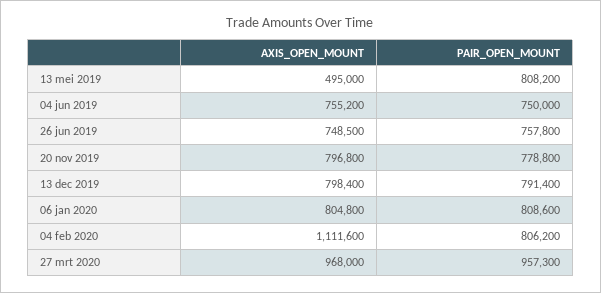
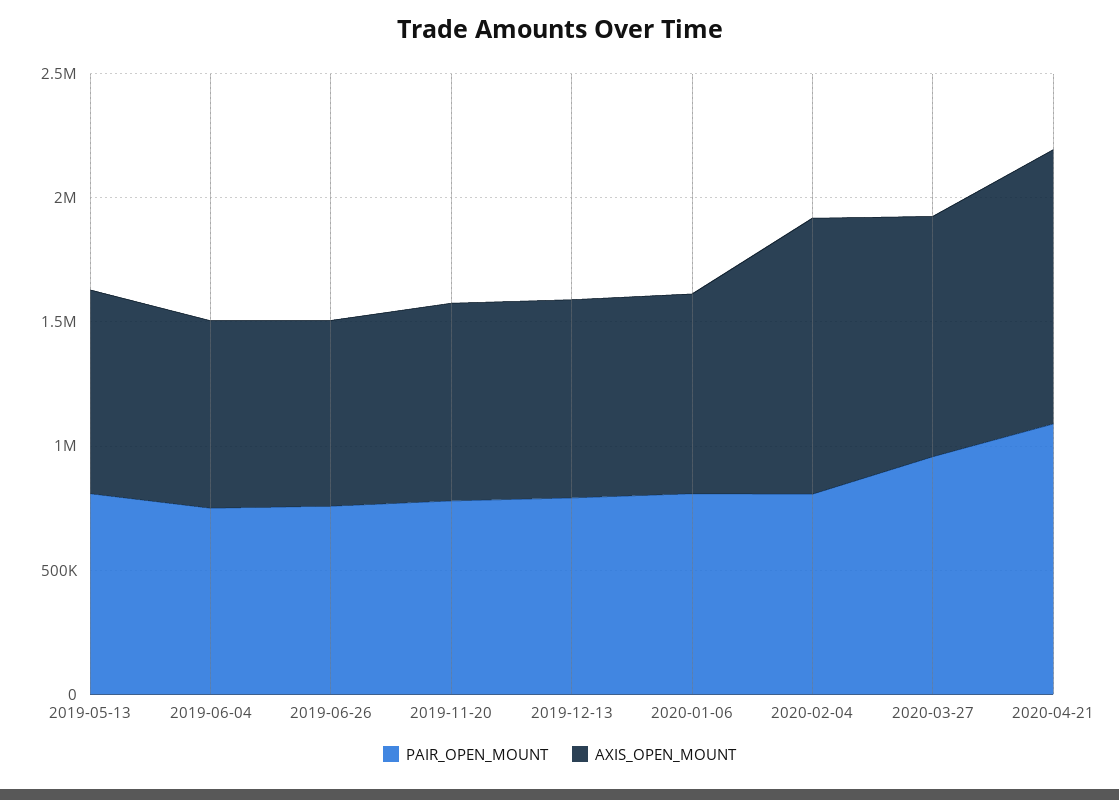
AXIS_OPEN_MOUNT, 13 mei 2019: 495000 -> 800000
PAIR_OPEN_MOUNT, 2020-04-21: none -> 1100000
AXIS_OPEN_MOUNT, 2020-04-21: none -> 1100000

